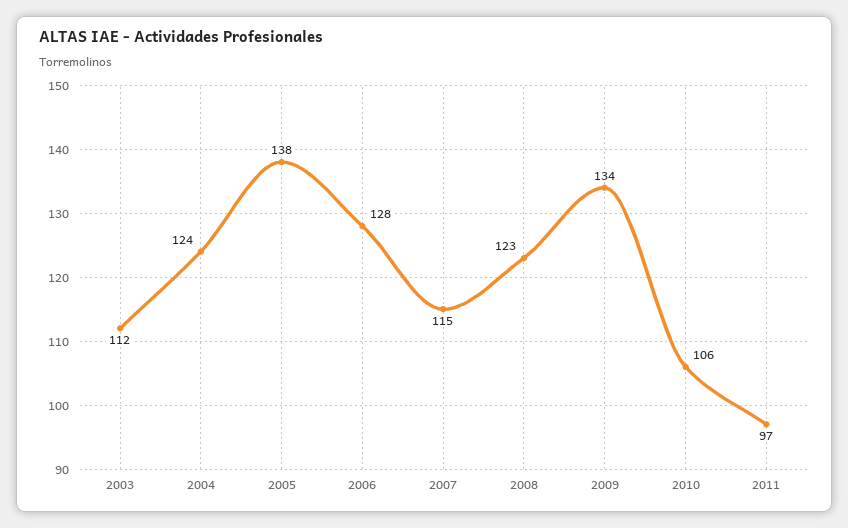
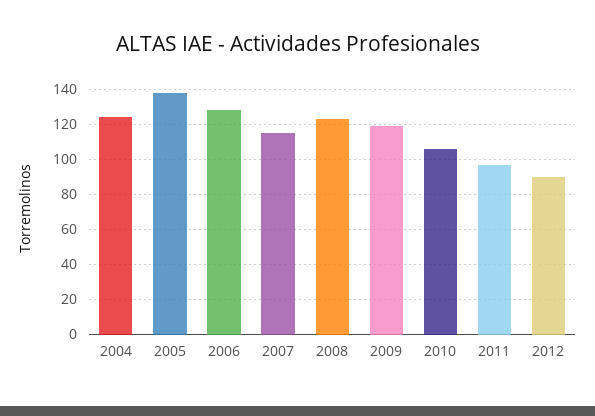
2003: 112 -> none
2009: 134 -> 120
2012: none -> 90

